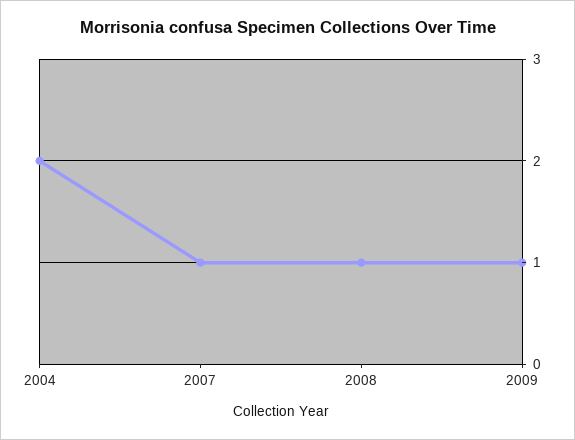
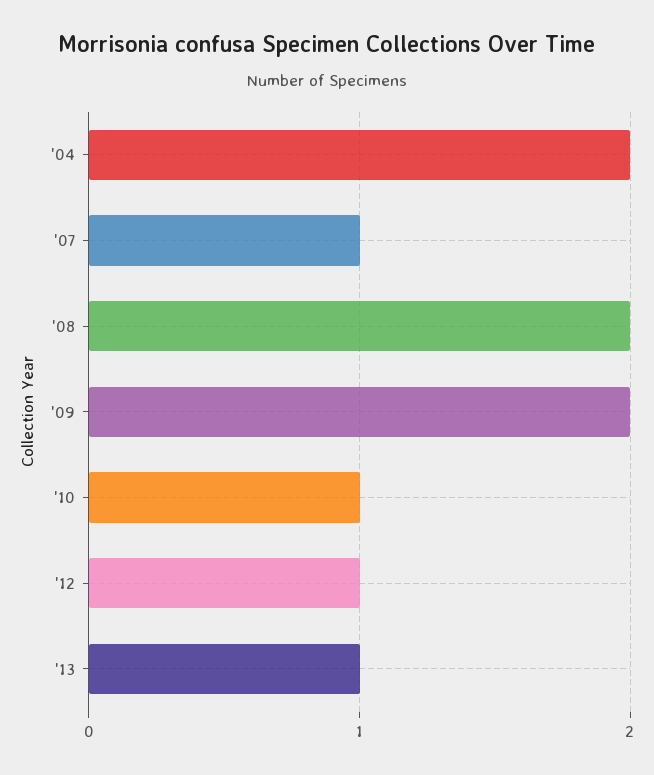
2008: 1 -> 2
2009: 1 -> 2
'10: none -> 1
'12: none -> 1
'13: none -> 1

